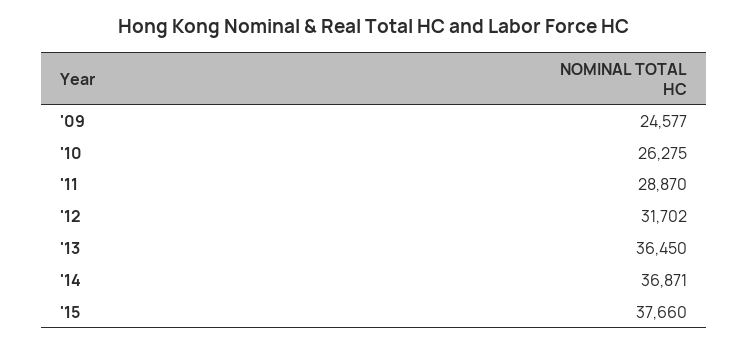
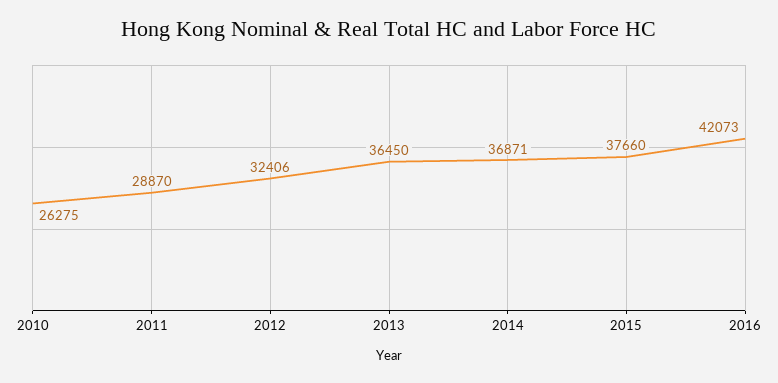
'09: 24577 -> none
'12: 31702 -> 32406
2016: none -> 42073

